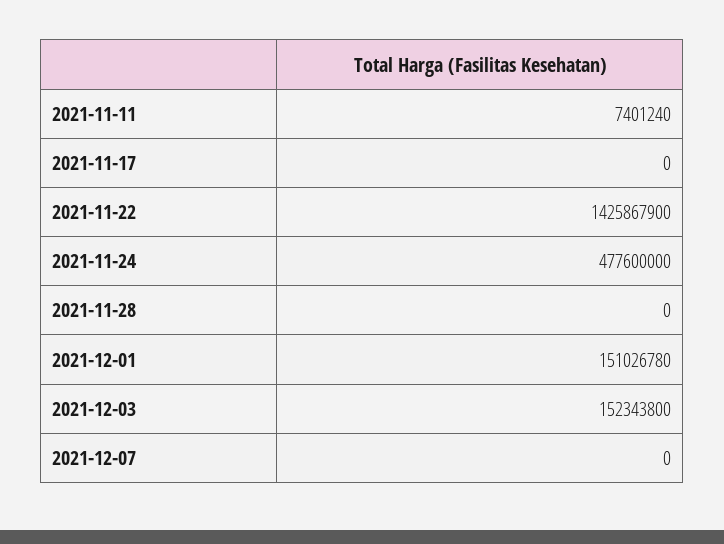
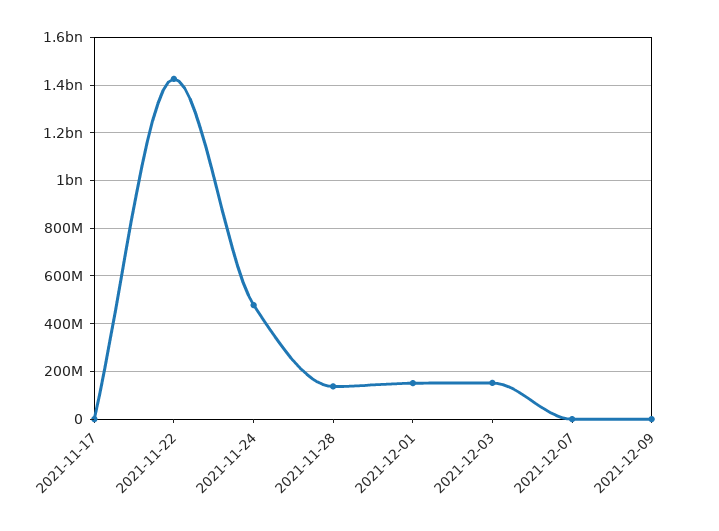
2021-11-11: 7401240 -> none
2021-11-28: 0 -> 150000000
2021-12-09: none -> 0

